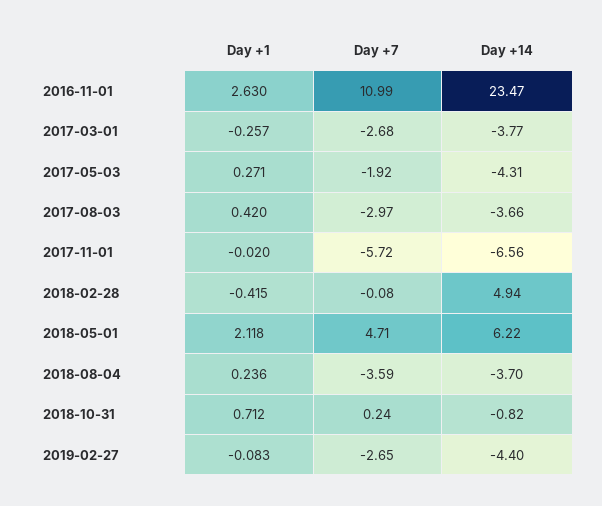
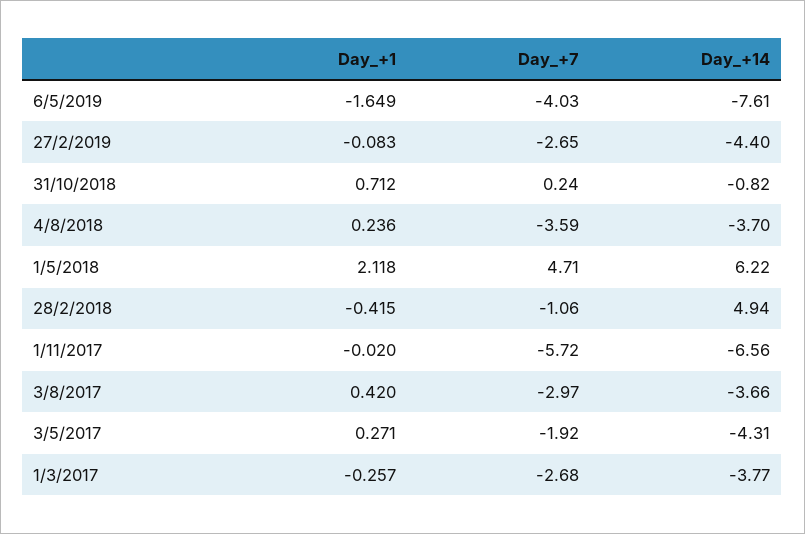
Day +1, 2016-11-01: 2.63 -> none
Day +7, 2016-11-01: 10.99 -> none
Day +14, 2016-11-01: 23.47 -> none
Day +7, 2018-02-28: -0.08 -> -1.06
Day +1, 6/5/2019: none -> -1.649
Day +7, 6/5/2019: none -> -4.03
Day +14, 6/5/2019: none -> -7.61

